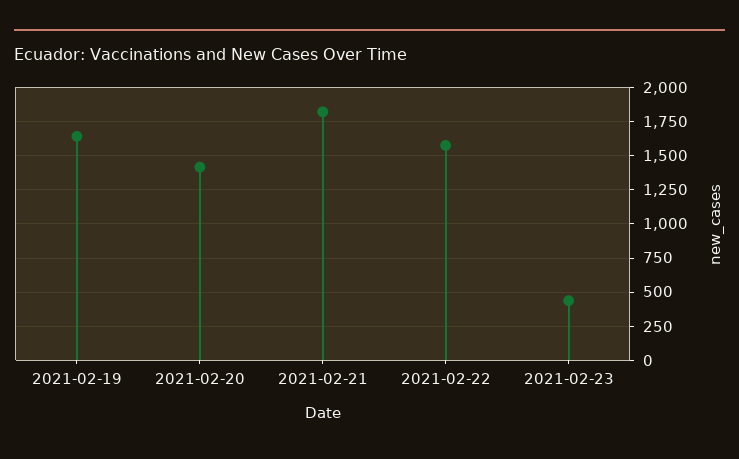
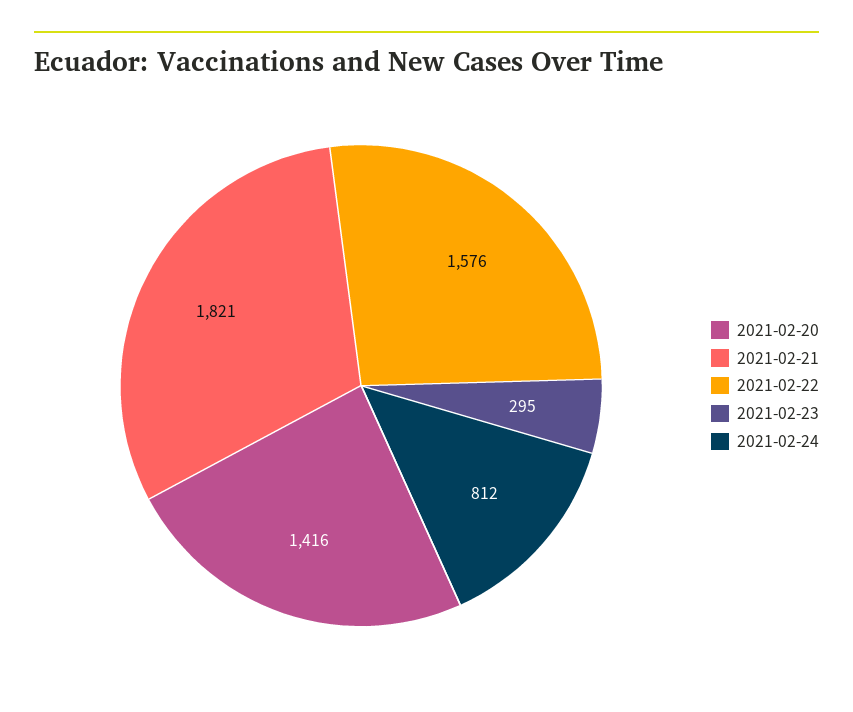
2021-02-19: 1650 -> none
2021-02-23: 450 -> 295
2021-02-24: none -> 812

